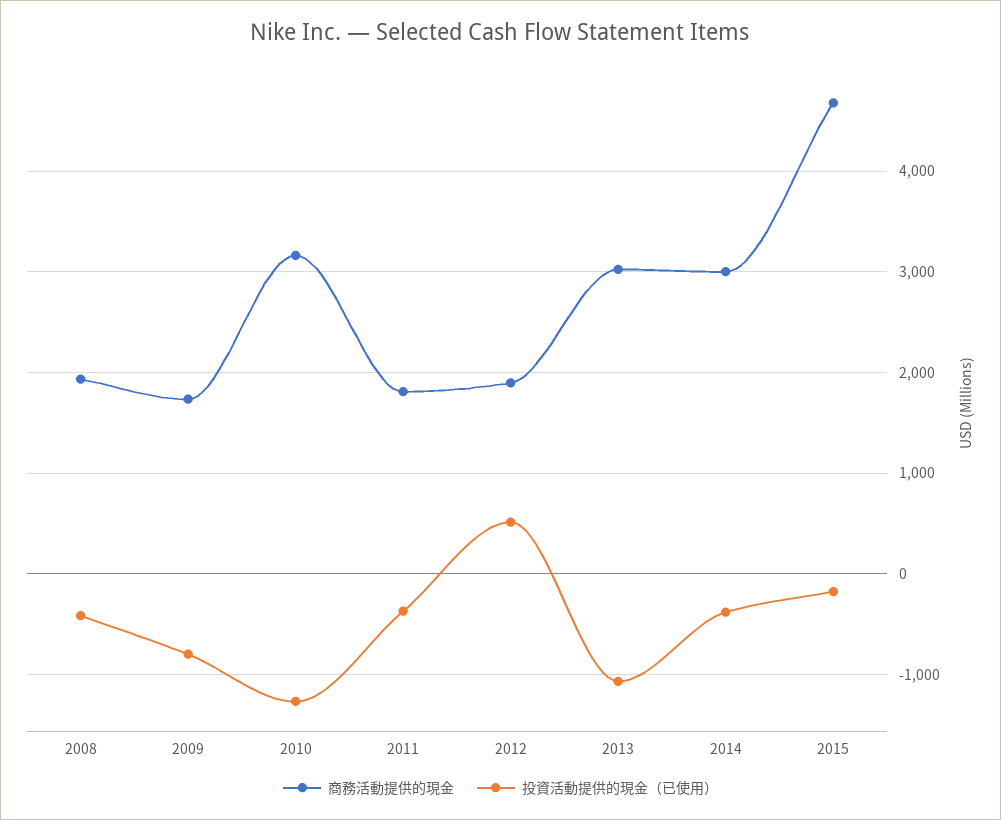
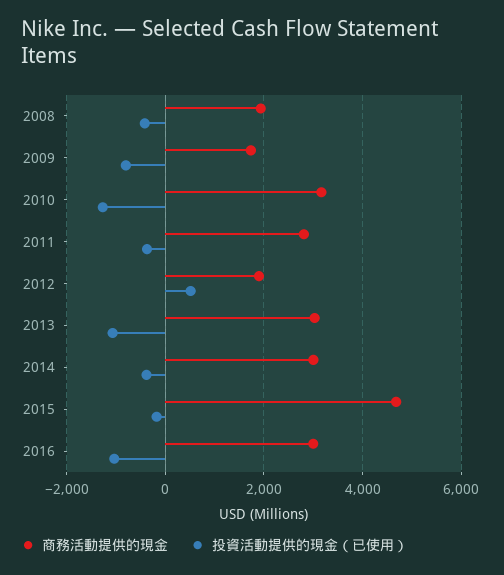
商務活動提供的現金, 2011: 1800 -> 2800
商務活動提供的現金, 2016: none -> 3000
投資活動提供的現金（已使用）, 2016: none -> -1000

